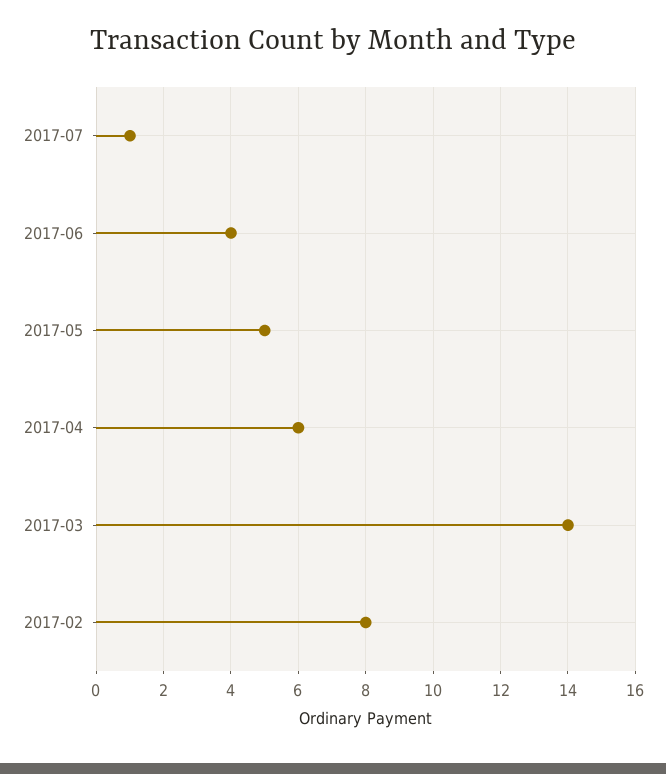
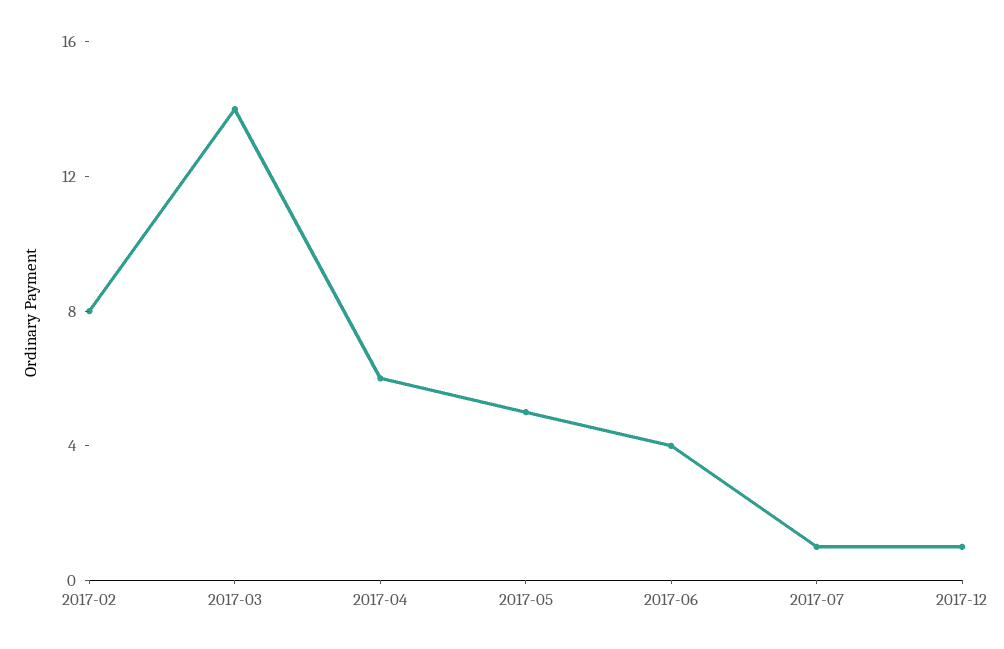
2017-12: none -> 1

